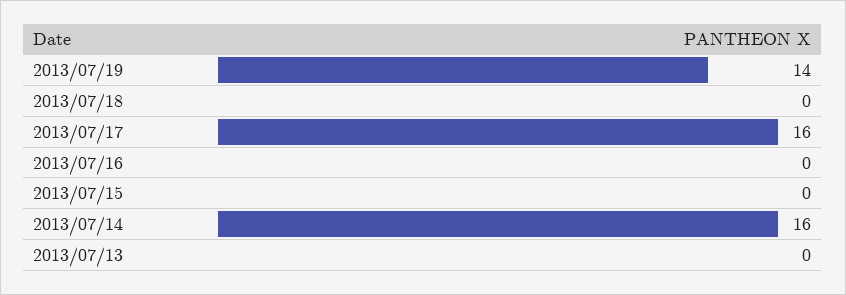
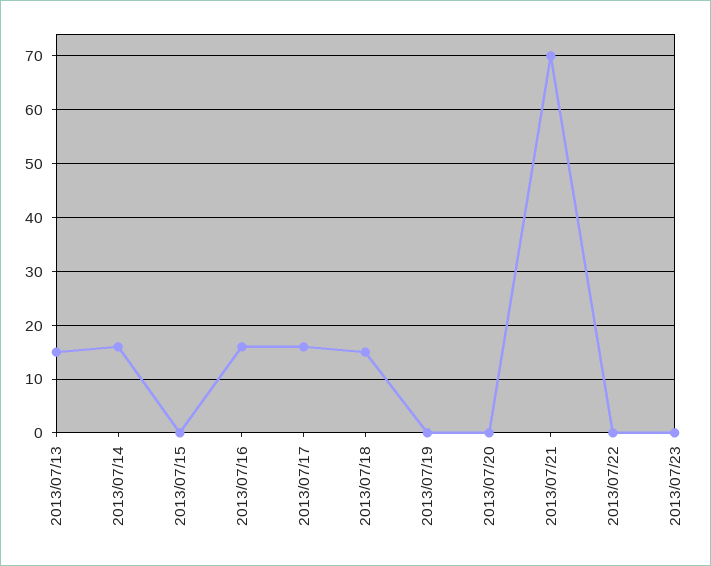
2013/07/19: 14 -> 0
2013/07/18: 0 -> 15
2013/07/16: 0 -> 15
2013/07/13: 0 -> 15
2013/07/20: none -> 0
2013/07/21: none -> 70
2013/07/22: none -> 0
2013/07/23: none -> 0

